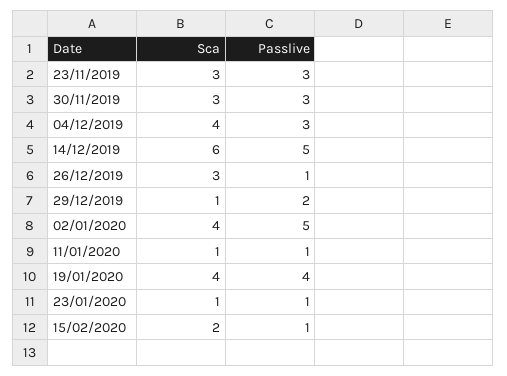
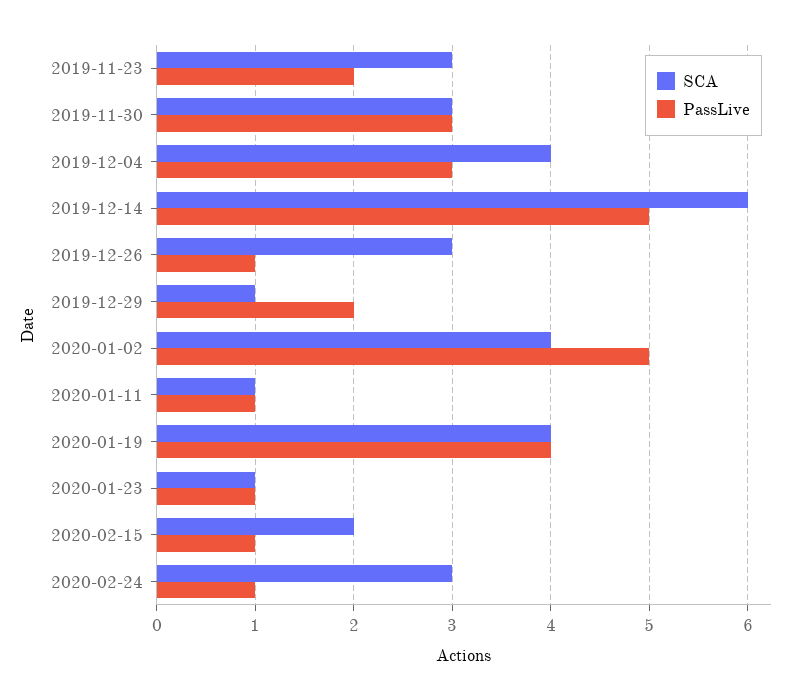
Passlive, 23/11/2019: 3 -> 2
Sca, 2020-02-24: none -> 3
Passlive, 2020-02-24: none -> 1

